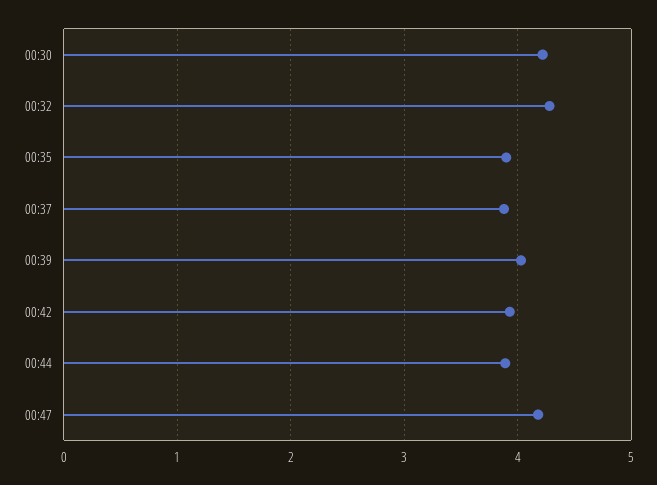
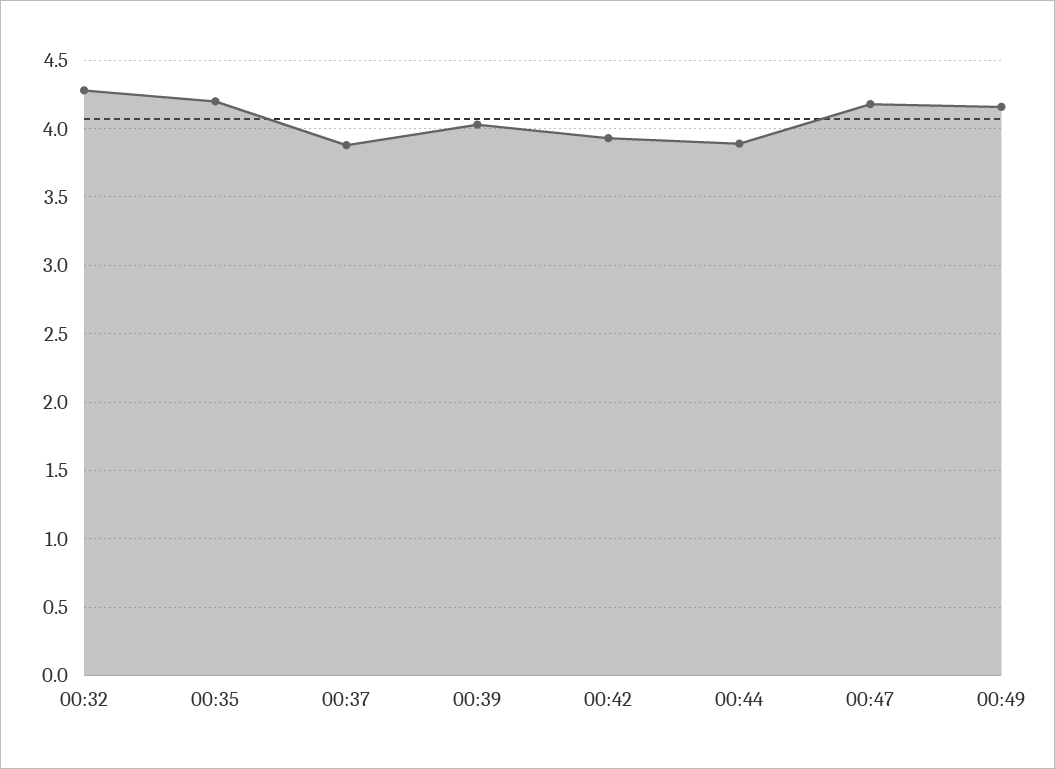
00:30: 4.2 -> none
00:35: 3.9 -> 4.2
00:49: none -> 4.15

